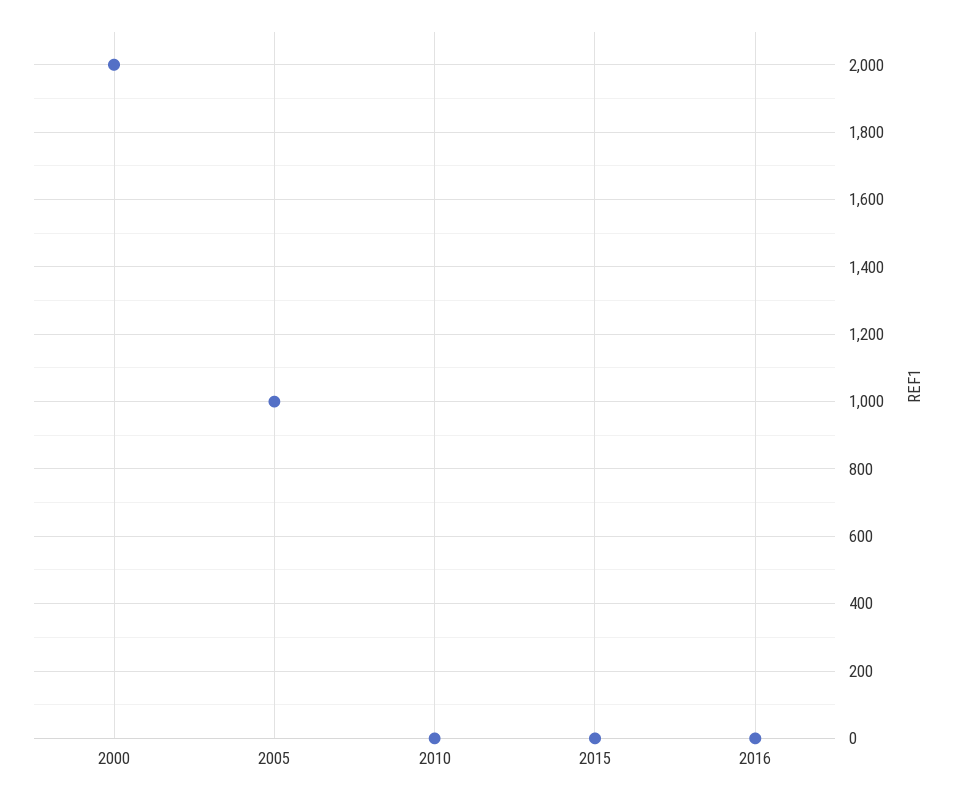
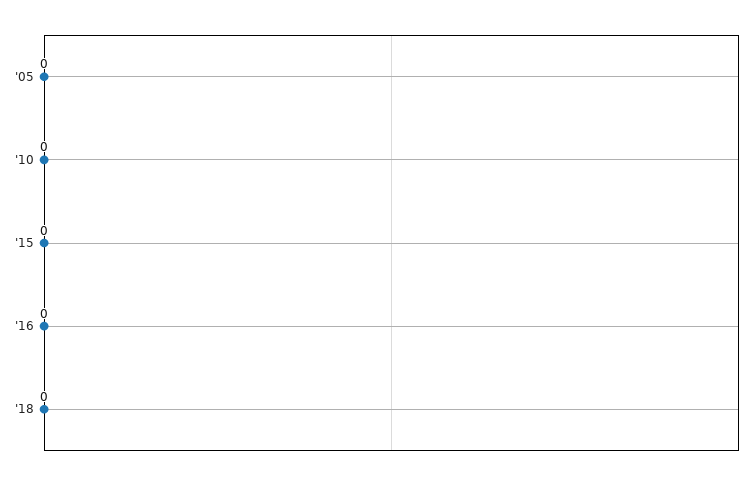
2000: 2000 -> none
2005: 1000 -> 0
'18: none -> 0

